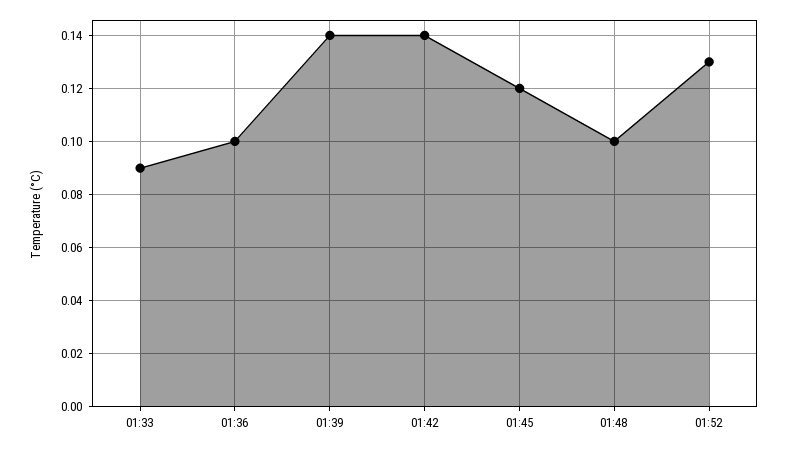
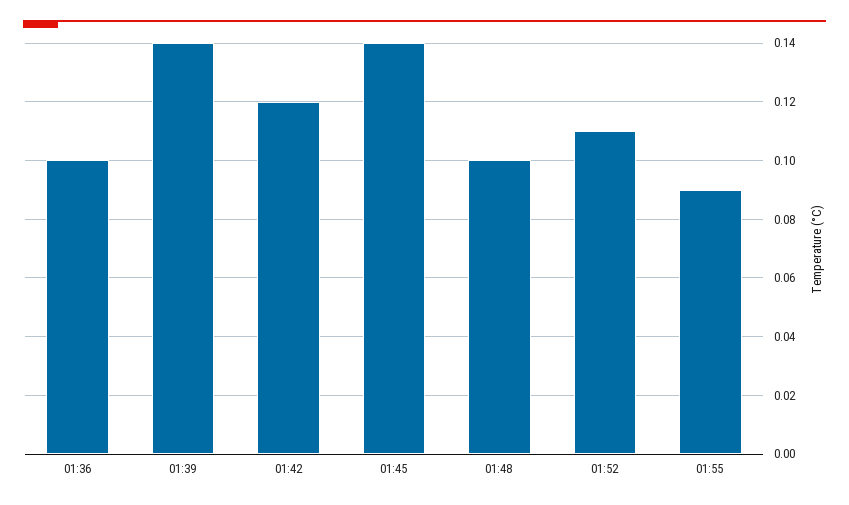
01:33: 0.09 -> none
01:42: 0.14 -> 0.12
01:45: 0.12 -> 0.14
01:52: 0.13 -> 0.11
01:55: none -> 0.09

